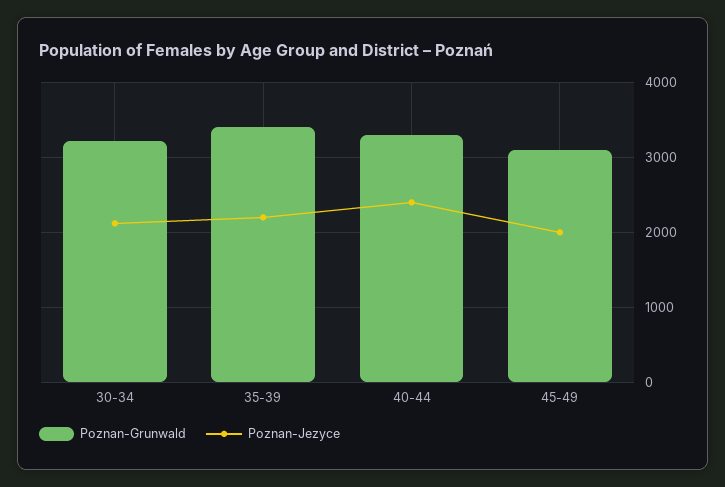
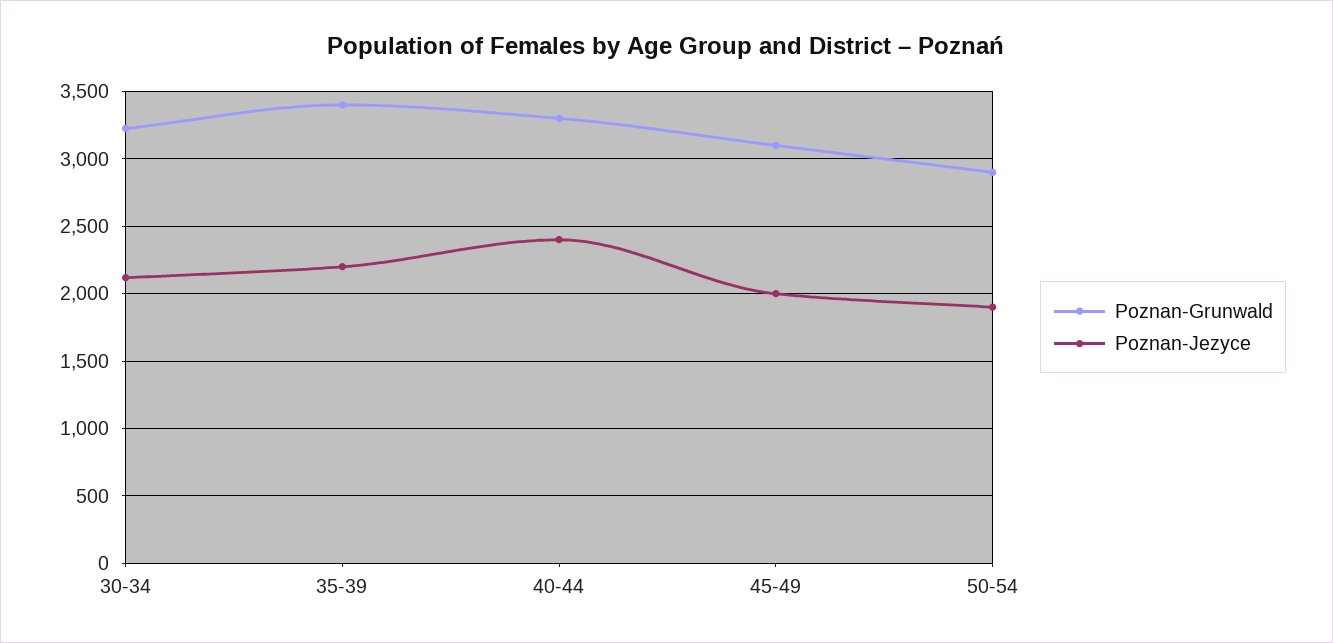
Poznan-Grunwald, 50-54: none -> 2900
Poznan-Jezyce, 50-54: none -> 1900

